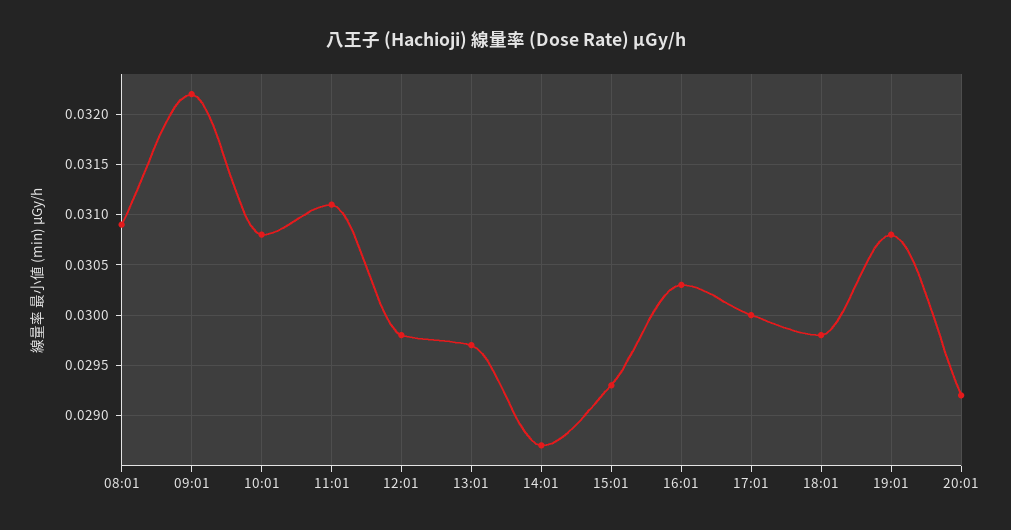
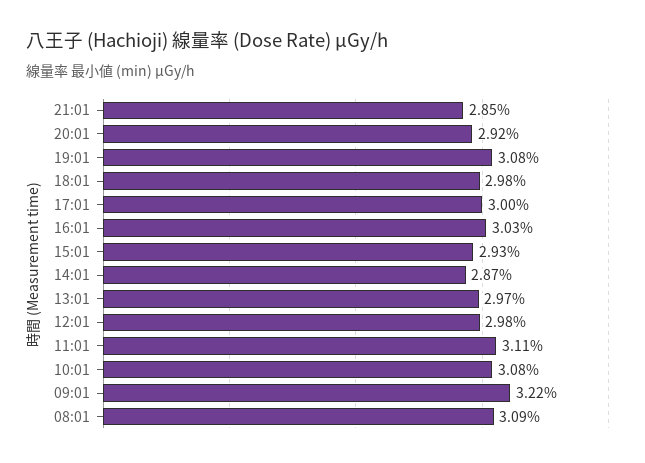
21:01: none -> 0.0285

